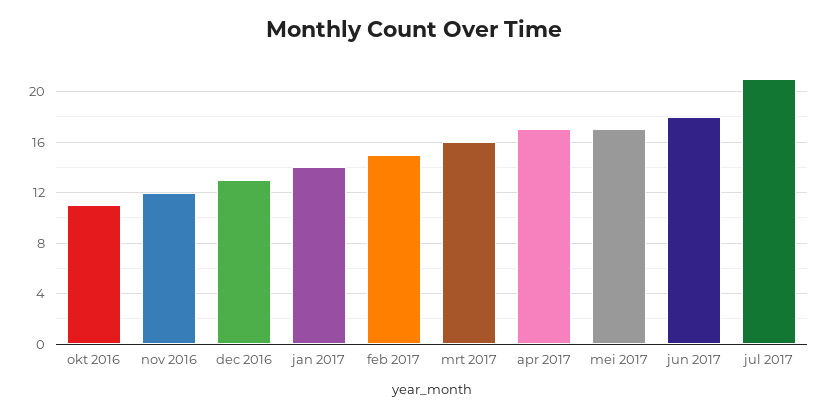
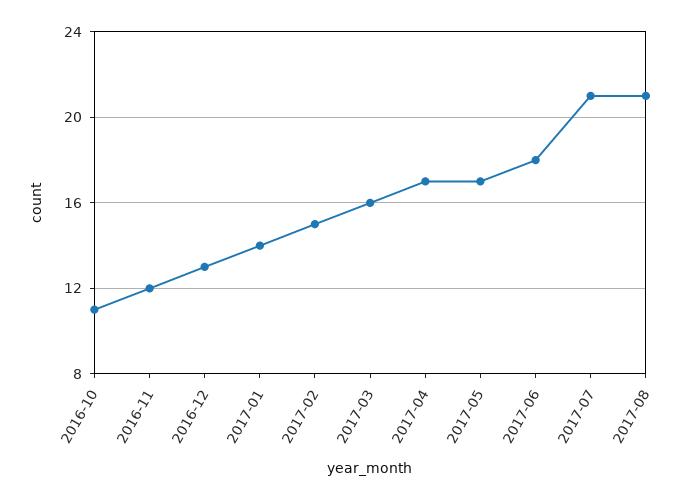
2017-08: none -> 21

